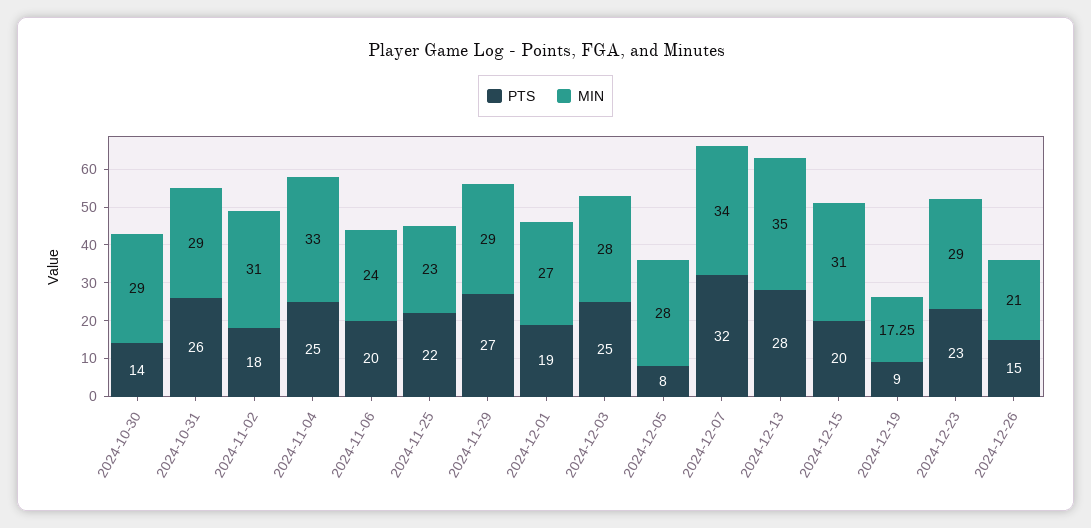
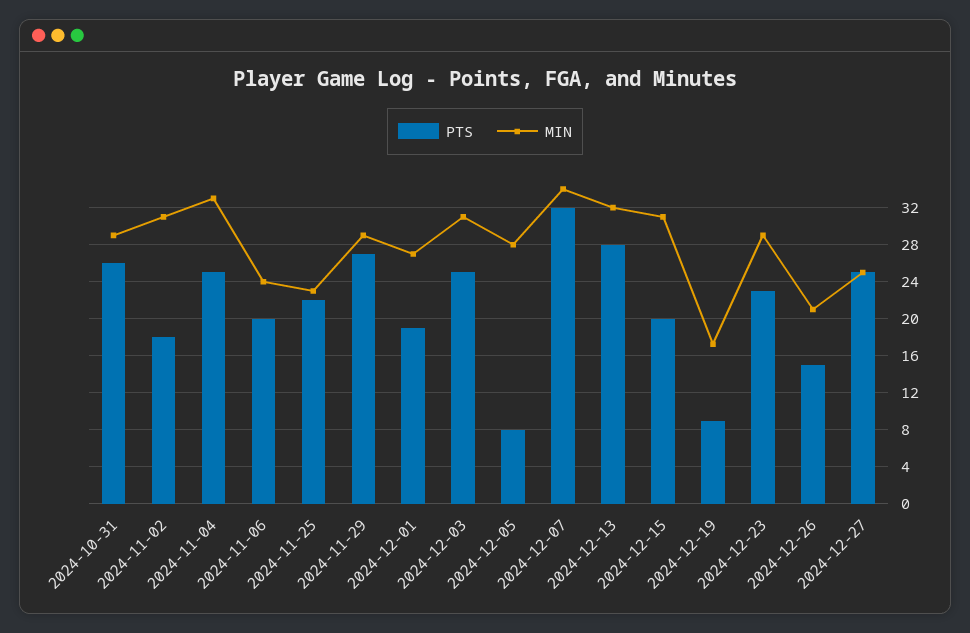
PTS, 2024-10-30: 14 -> none
MIN, 2024-10-30: 29 -> none
MIN, 2024-12-03: 28 -> 31
MIN, 2024-12-13: 35 -> 32
PTS, 2024-12-27: none -> 25
MIN, 2024-12-27: none -> 25

